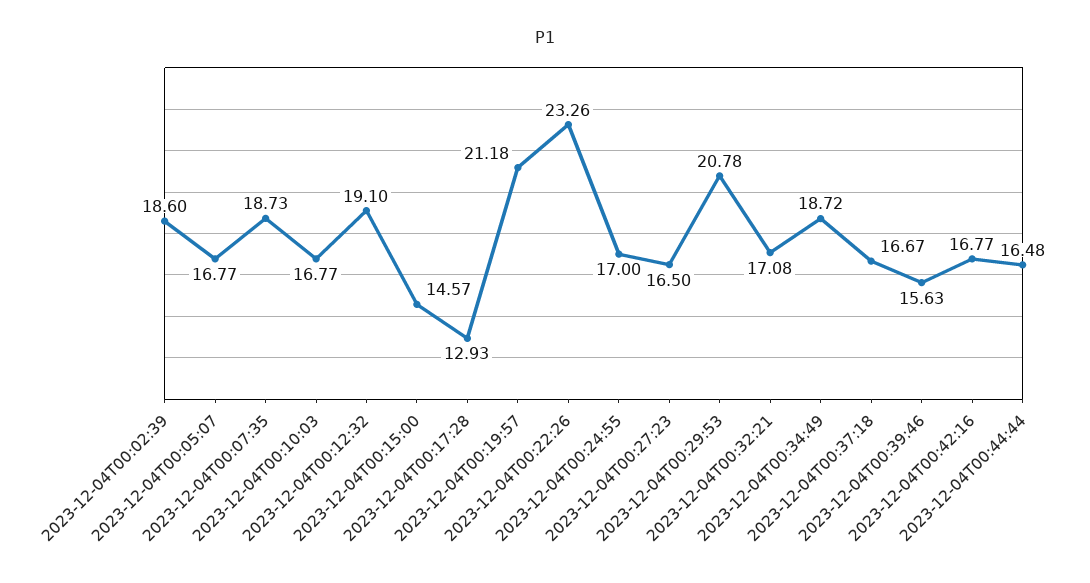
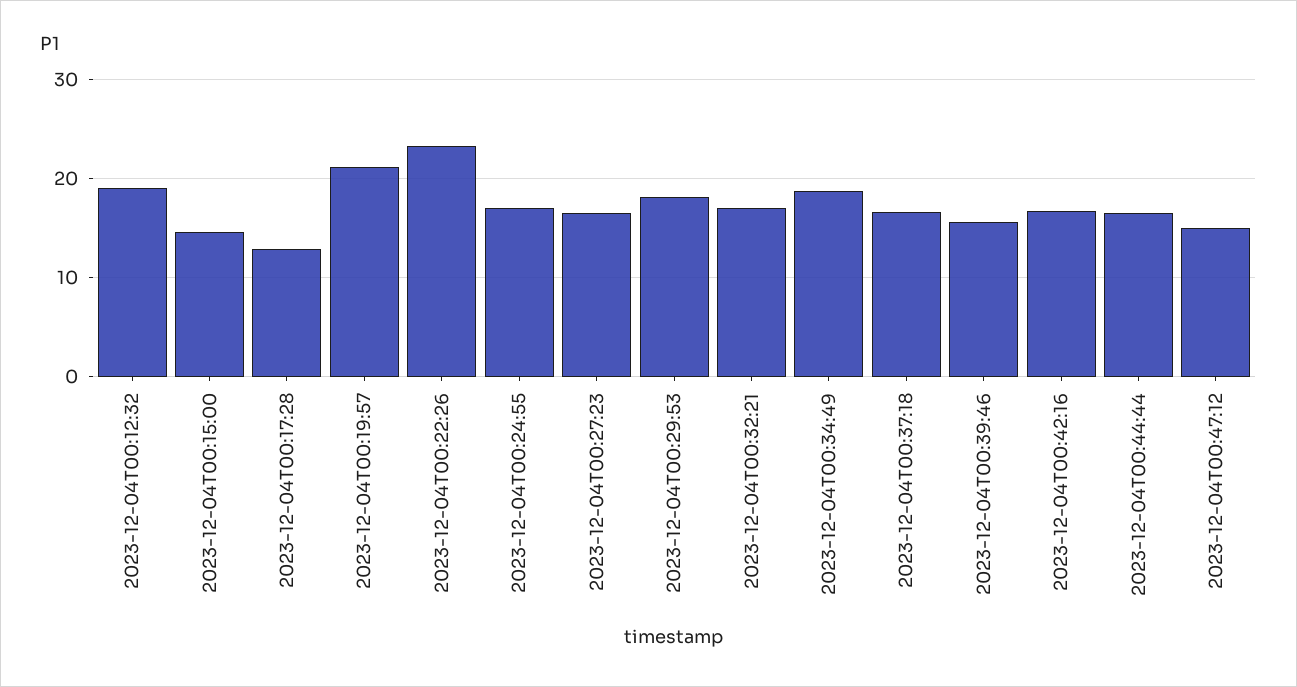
2023-12-04T00:02:39: 18.6 -> none
2023-12-04T00:05:07: 16.77 -> none
2023-12-04T00:07:35: 18.73 -> none
2023-12-04T00:10:03: 16.77 -> none
2023-12-04T00:29:53: 20.78 -> 18
2023-12-04T00:47:12: none -> 15

